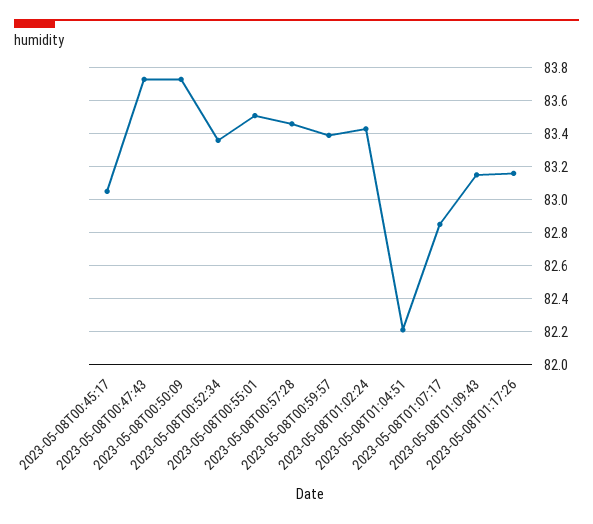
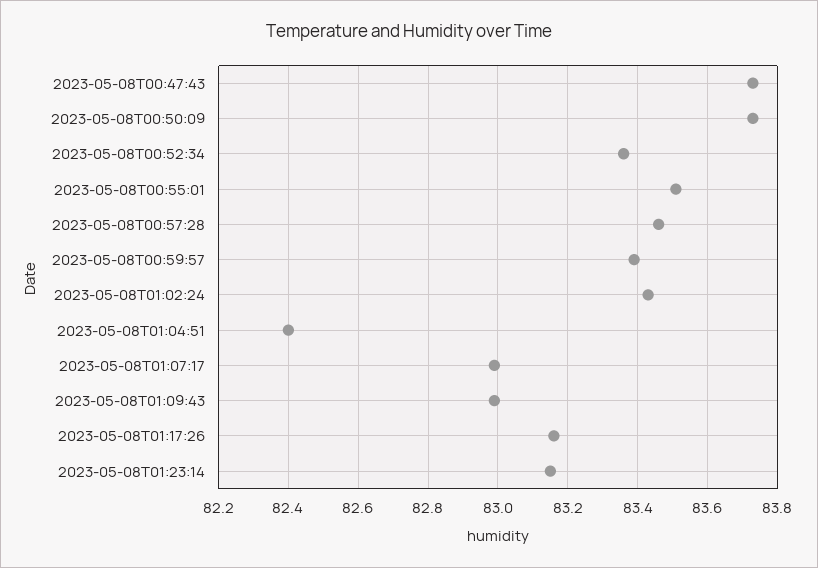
2023-05-08T00:45:17: 83.05 -> none
2023-05-08T01:04:51: 82.2 -> 82.4
2023-05-08T01:07:17: 82.85 -> 83
2023-05-08T01:09:43: 83.15 -> 83
2023-05-08T01:23:14: none -> 83.15

